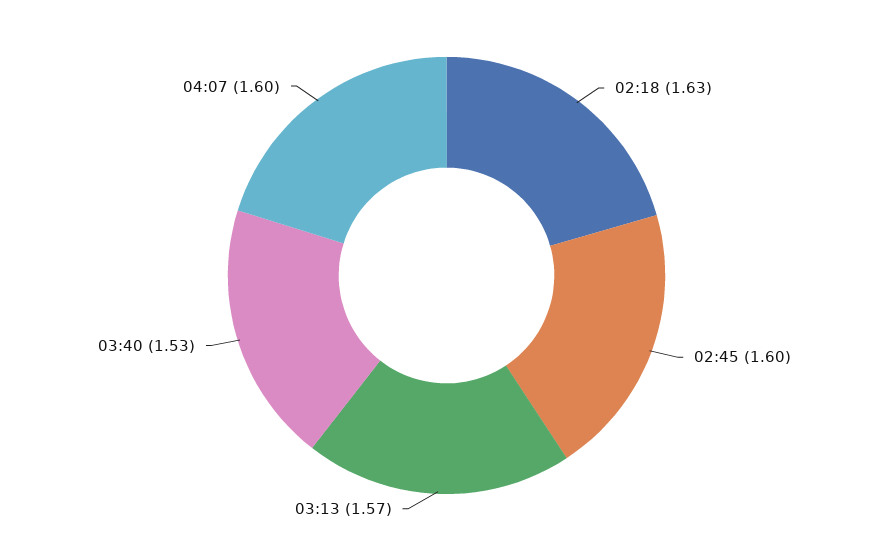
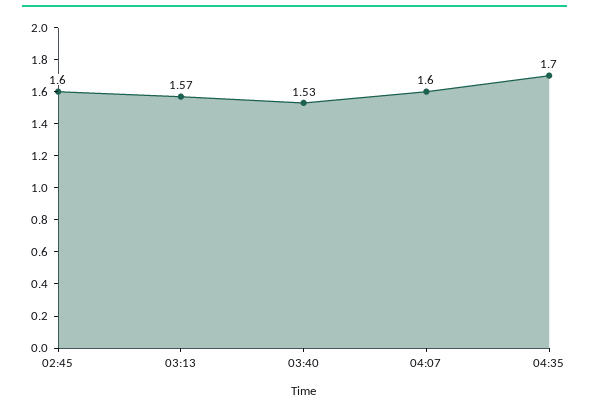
02:18: 1.63 -> none
04:35: none -> 1.7

